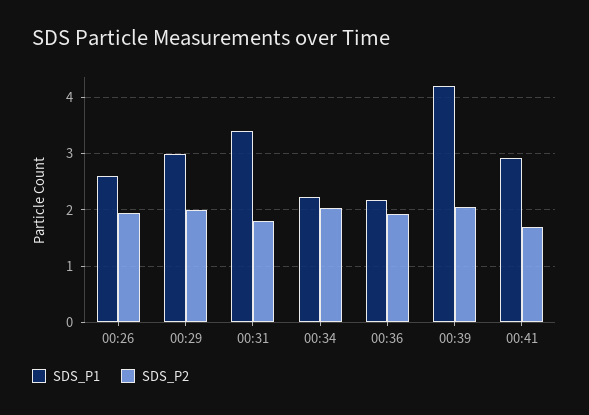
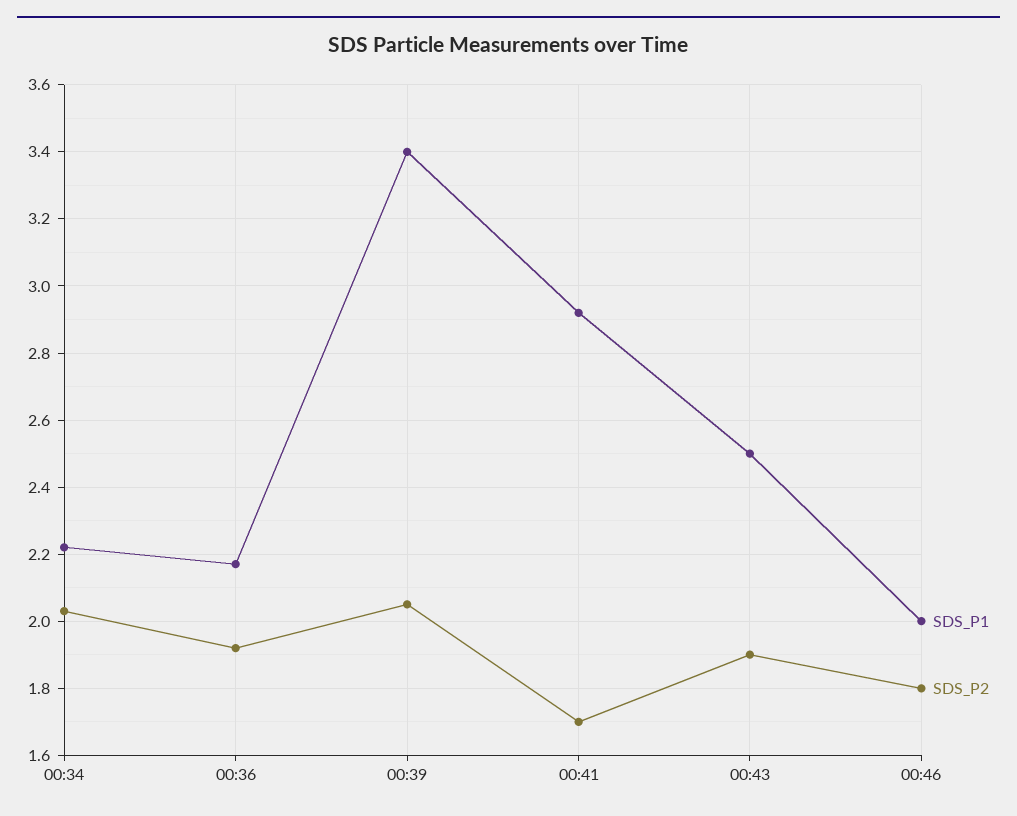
SDS_P1, 00:26: 2.6 -> none
SDS_P2, 00:26: 2 -> none
SDS_P1, 00:29: 3 -> none
SDS_P2, 00:29: 2 -> none
SDS_P1, 00:31: 3.4 -> none
SDS_P2, 00:31: 1.8 -> none
SDS_P1, 00:39: 4.2 -> 3.4
SDS_P1, 00:43: none -> 2.5
SDS_P2, 00:43: none -> 1.9
SDS_P1, 00:46: none -> 2
SDS_P2, 00:46: none -> 1.8

